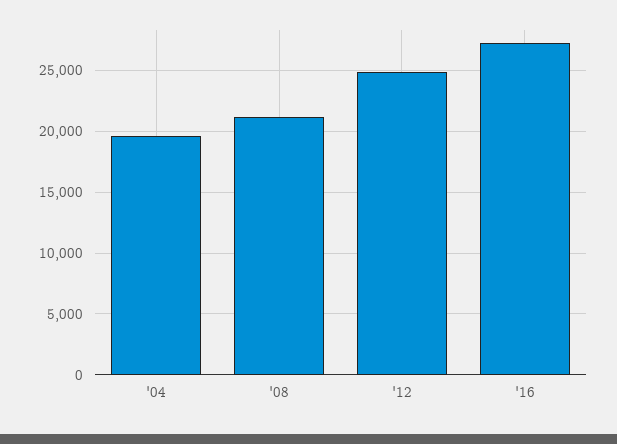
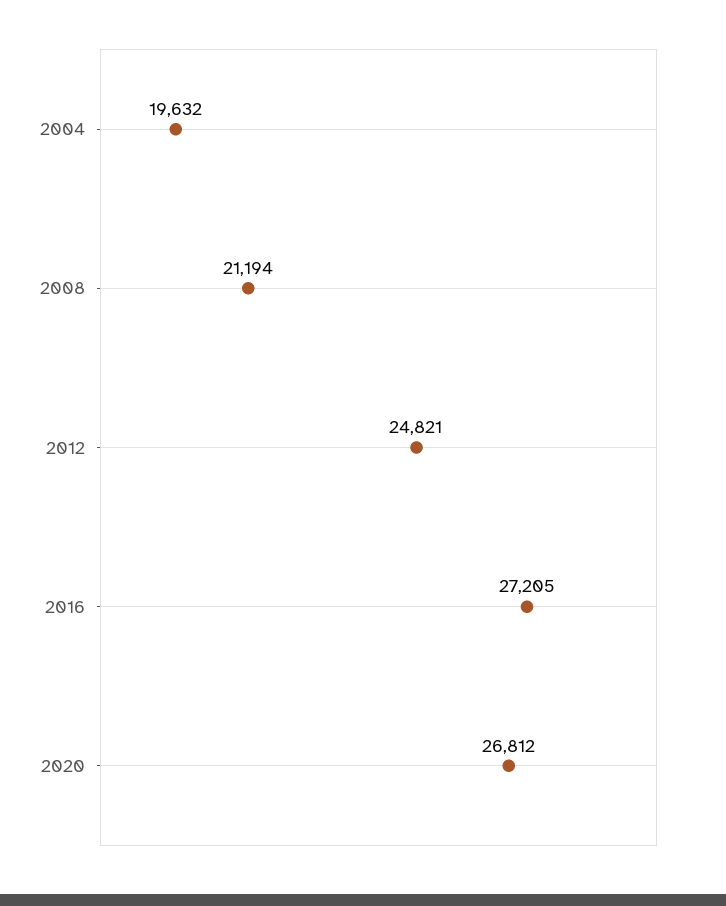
2020: none -> 26812

